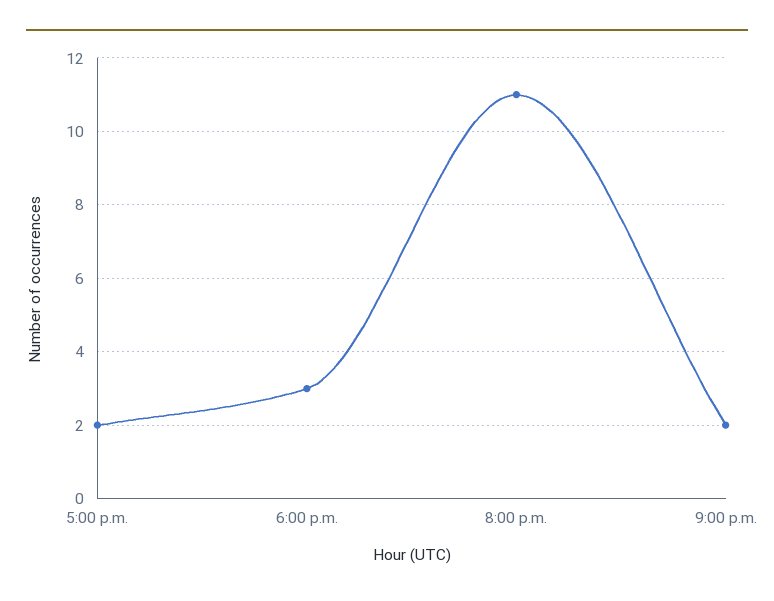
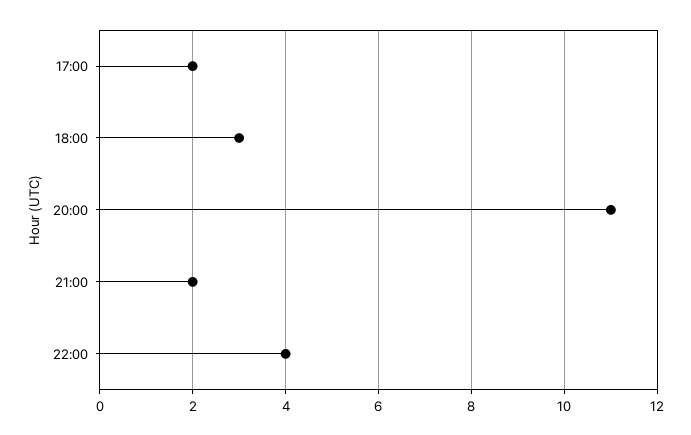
22:00: none -> 4

